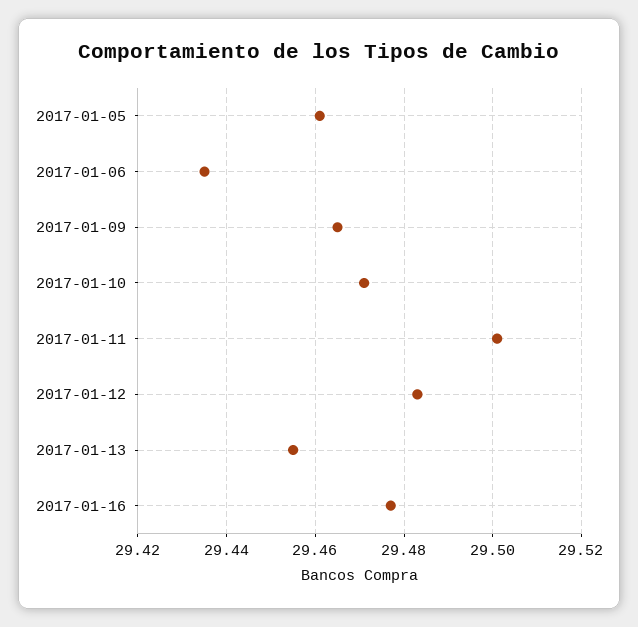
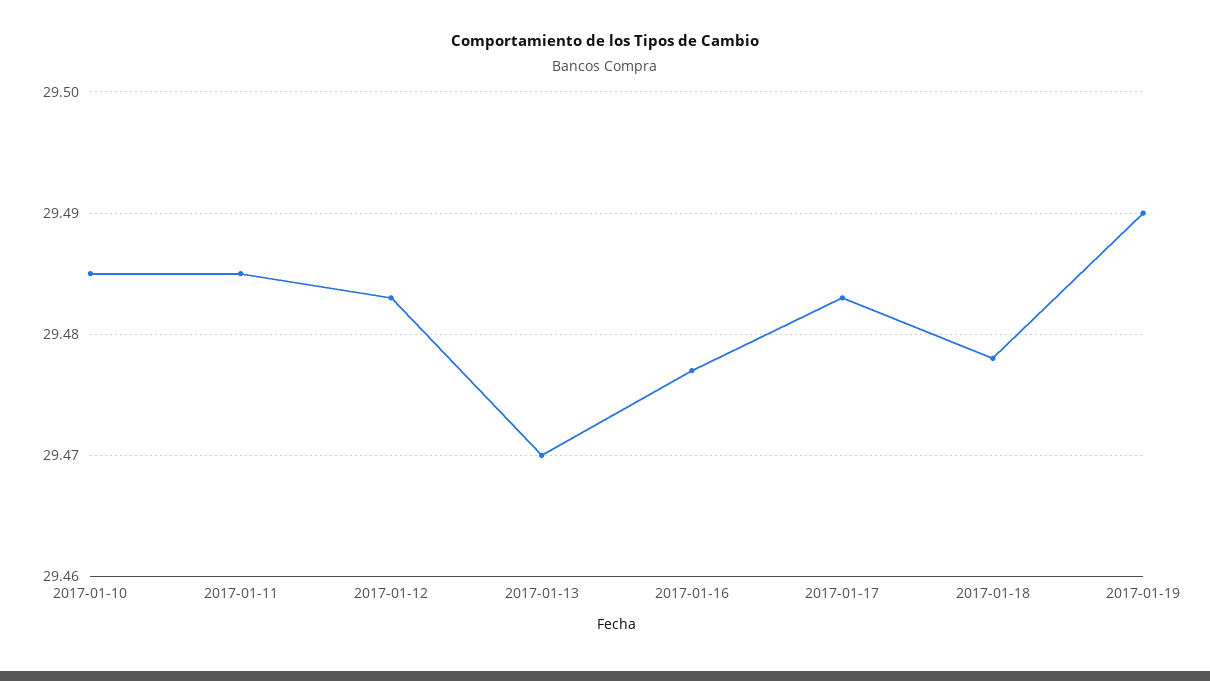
2017-01-05: 29.46 -> none
2017-01-06: 29.435 -> none
2017-01-09: 29.465 -> none
2017-01-10: 29.47 -> 29.485
2017-01-11: 29.5 -> 29.485
2017-01-13: 29.455 -> 29.47
2017-01-17: none -> 29.483
2017-01-18: none -> 29.478
2017-01-19: none -> 29.49

